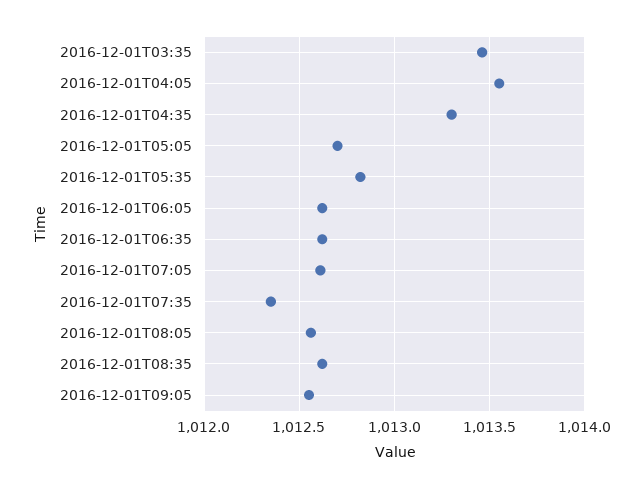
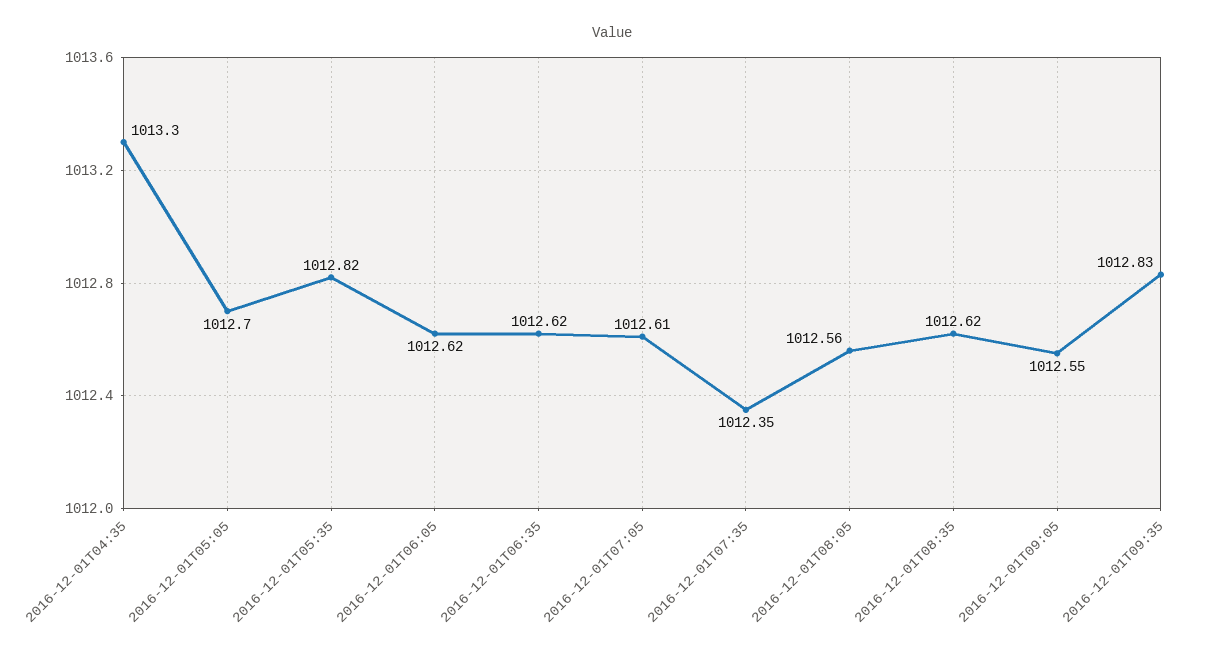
2016-12-01T03:35: 1013.45 -> none
2016-12-01T04:05: 1013.55 -> none
2016-12-01T09:35: none -> 1012.83

